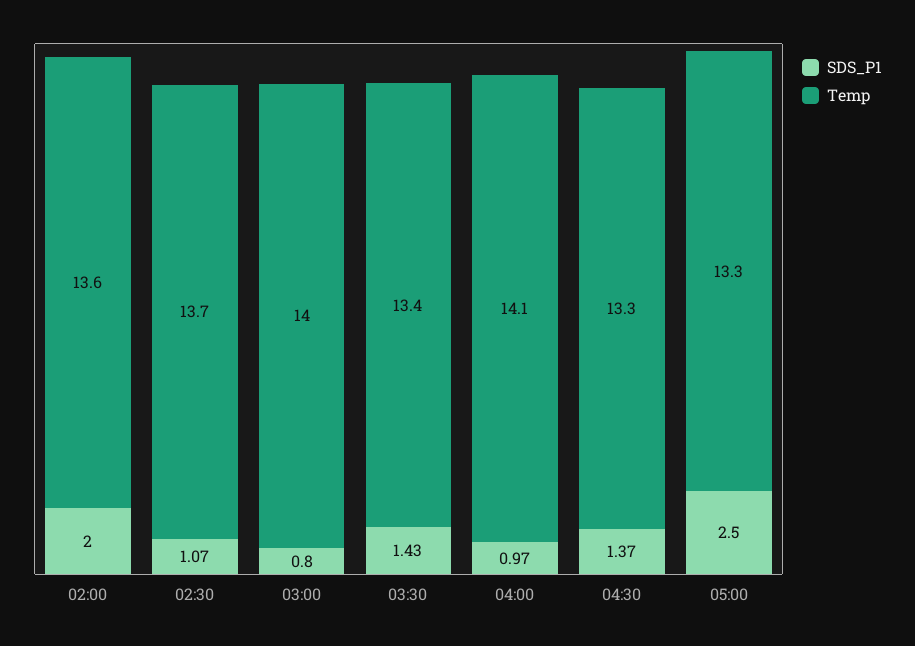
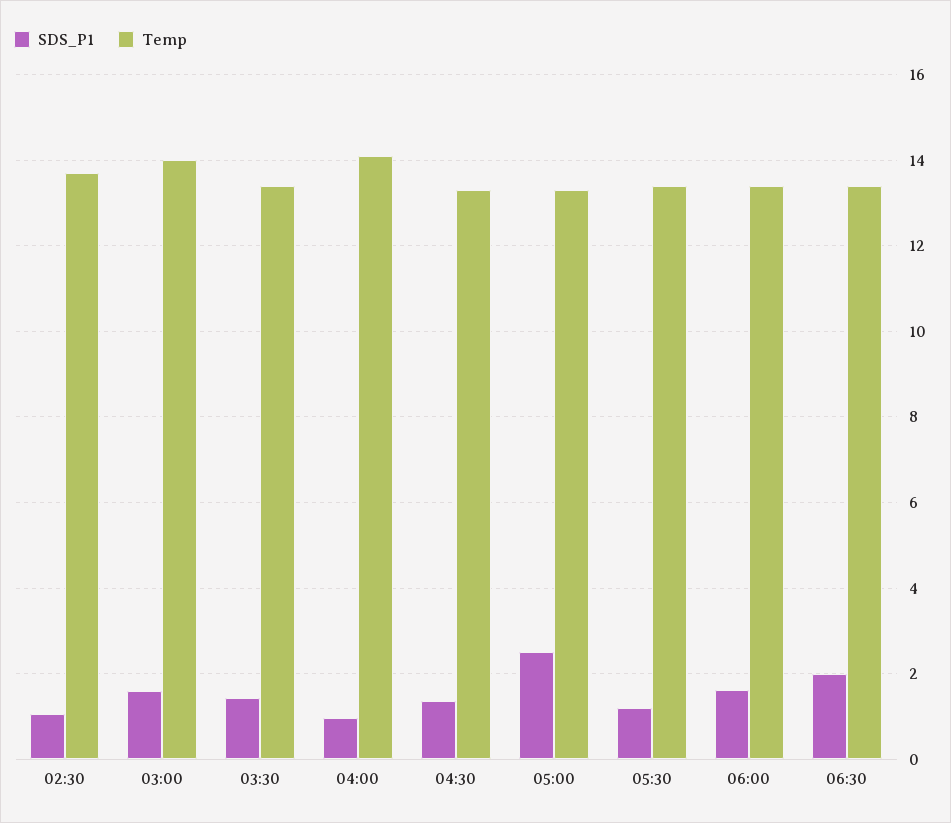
SDS_P1, 02:00: 2 -> none
Temp, 02:00: 13.6 -> none
SDS_P1, 03:00: 0.8 -> 1.6
SDS_P1, 05:30: none -> 1.2
Temp, 05:30: none -> 13.4
SDS_P1, 06:00: none -> 1.6
Temp, 06:00: none -> 13.4
SDS_P1, 06:30: none -> 2
Temp, 06:30: none -> 13.4

